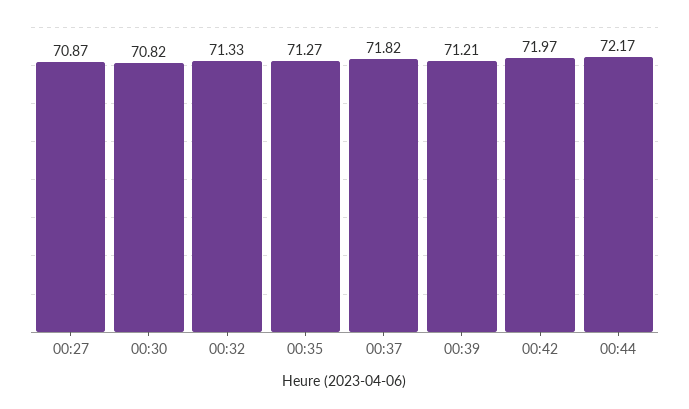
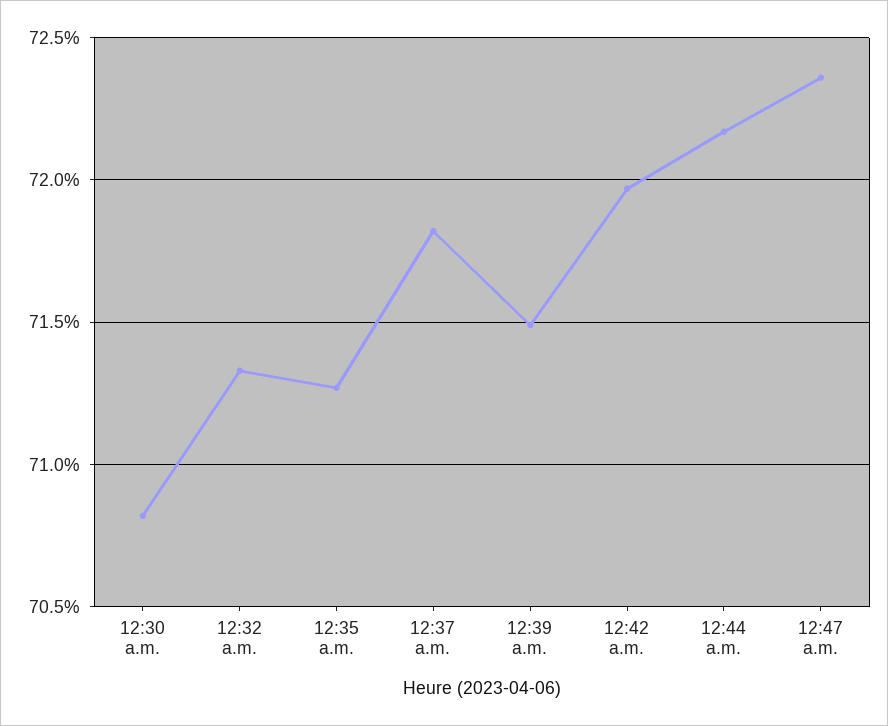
00:27: 70.87 -> none
00:39: 71.21 -> 71.5
12:47 a.m.: none -> 72.35

